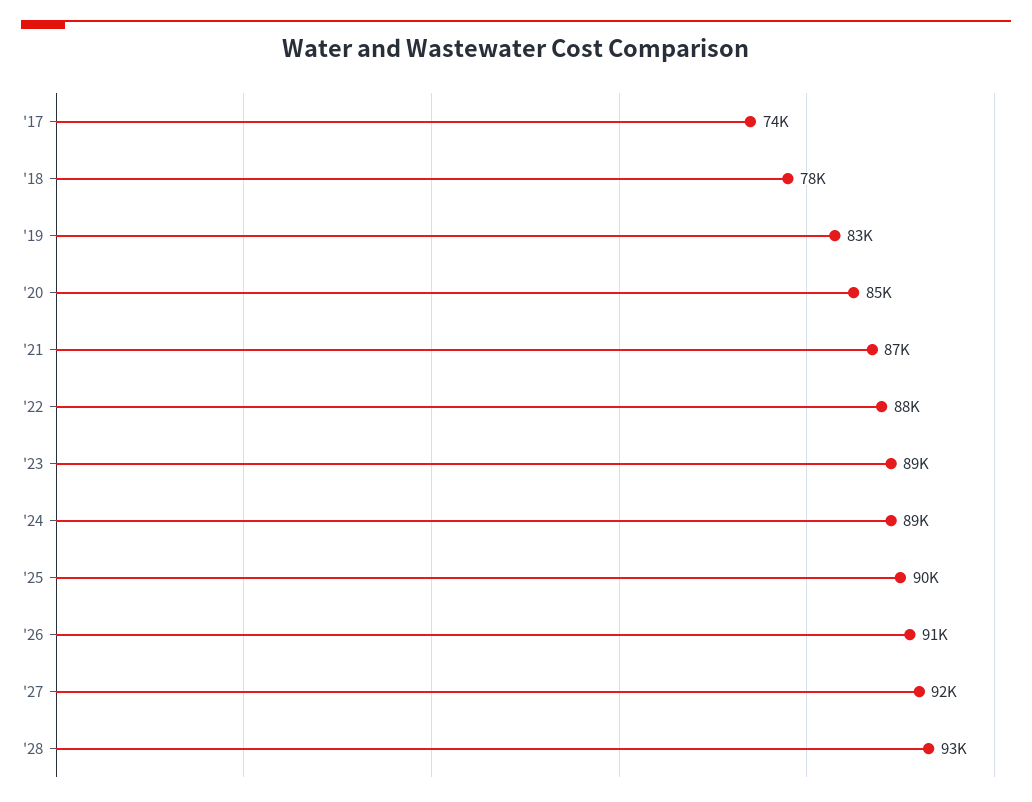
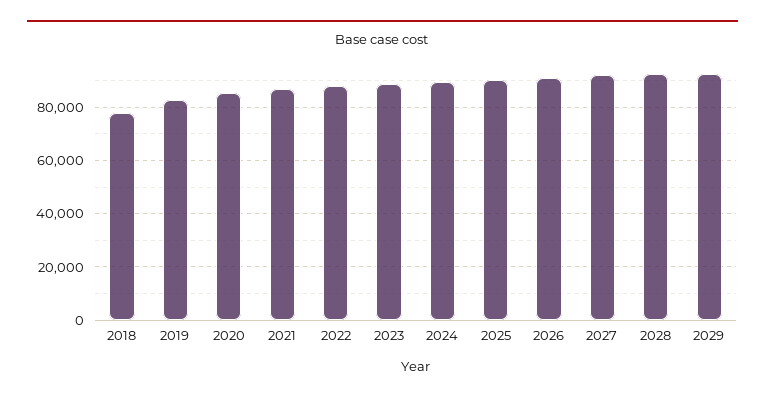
'17: 74000 -> none
2029: none -> 92500

